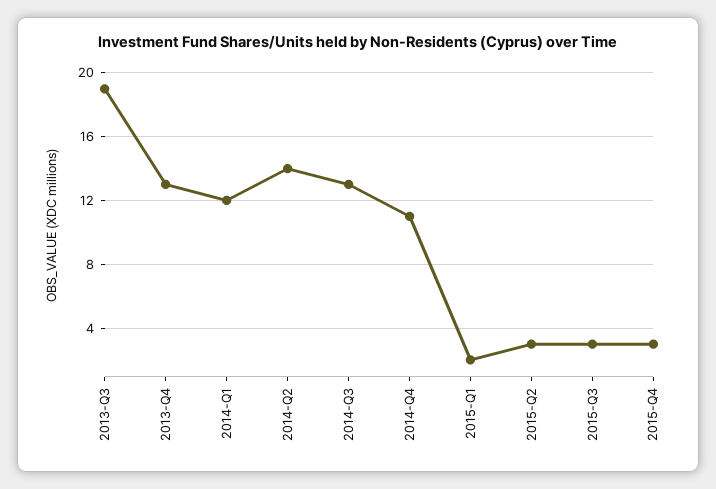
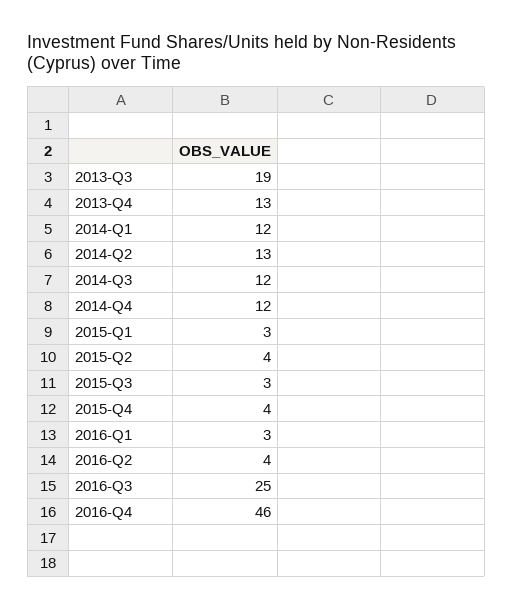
2014-Q2: 14 -> 13
2014-Q3: 13 -> 12
2014-Q4: 11 -> 12
2015-Q1: 2 -> 3
2015-Q2: 3 -> 4
2015-Q4: 3 -> 4
2016-Q1: none -> 3
2016-Q2: none -> 4
2016-Q3: none -> 25
2016-Q4: none -> 46

